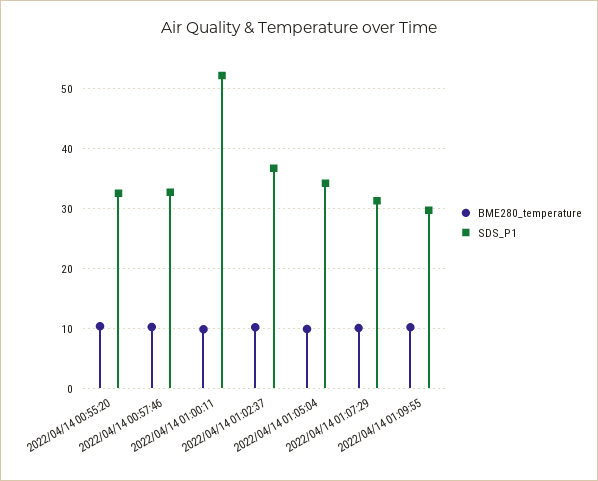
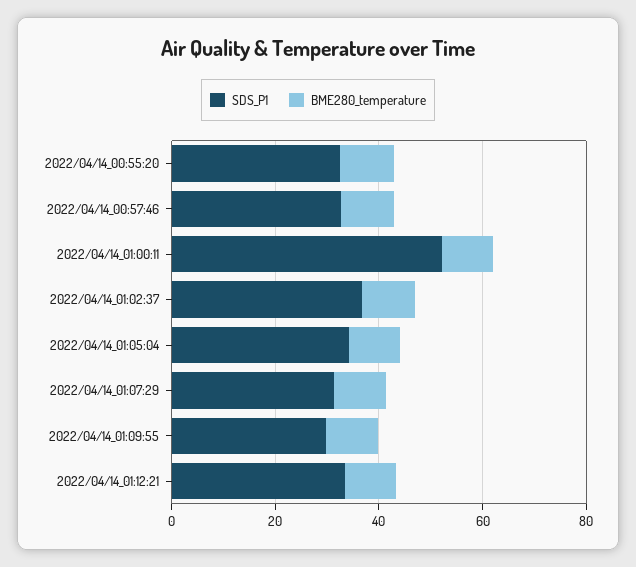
SDS_P1, 2022/04/14_01:12:21: none -> 35
BME280_temperature, 2022/04/14_01:12:21: none -> 10

